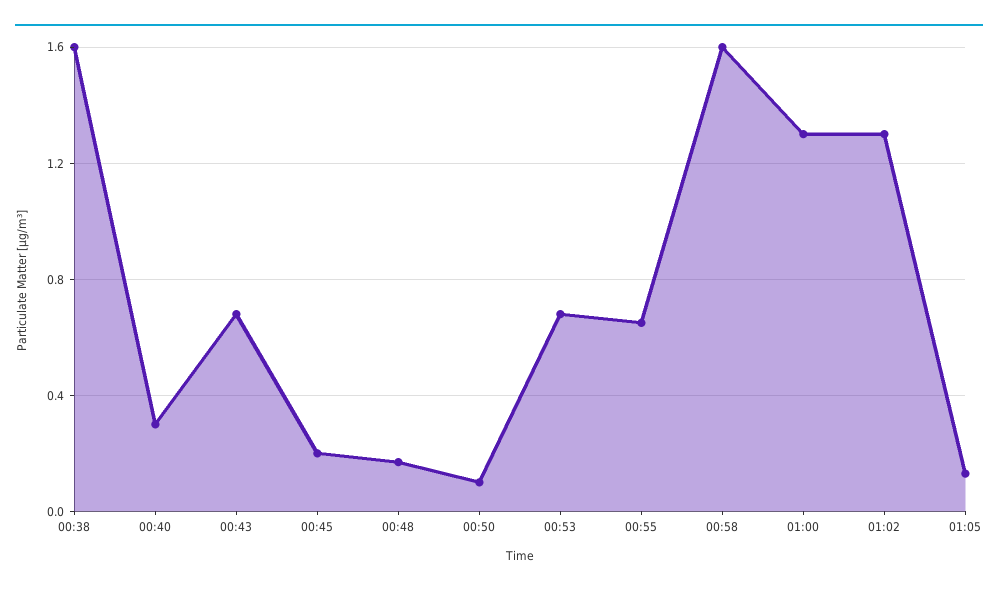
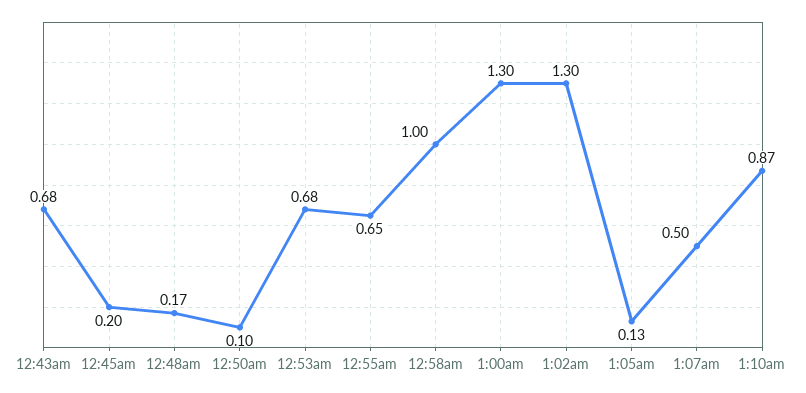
00:38: 1.6 -> none
00:40: 0.3 -> none
00:58: 1.6 -> 1
1:07am: none -> 0.5
1:10am: none -> 0.87

